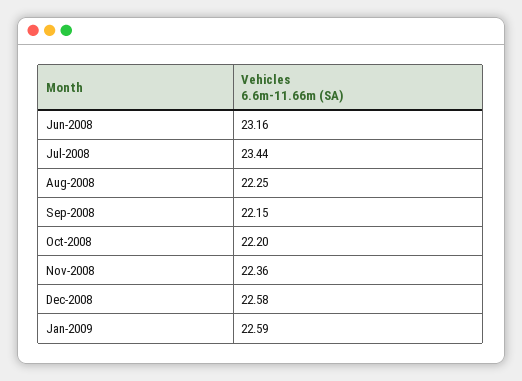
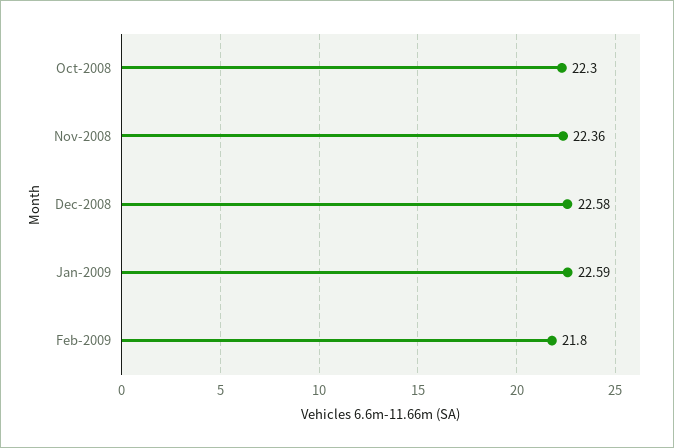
Jun-2008: 23.16 -> none
Jul-2008: 23.44 -> none
Aug-2008: 22.25 -> none
Sep-2008: 22.15 -> none
Oct-2008: 22.2 -> 22.3
Feb-2009: none -> 21.8

